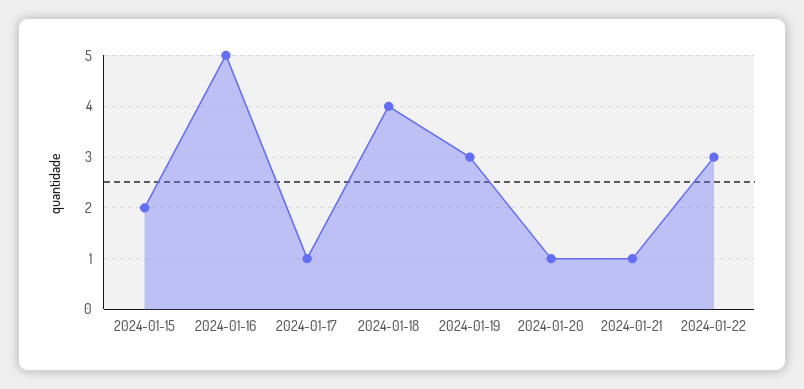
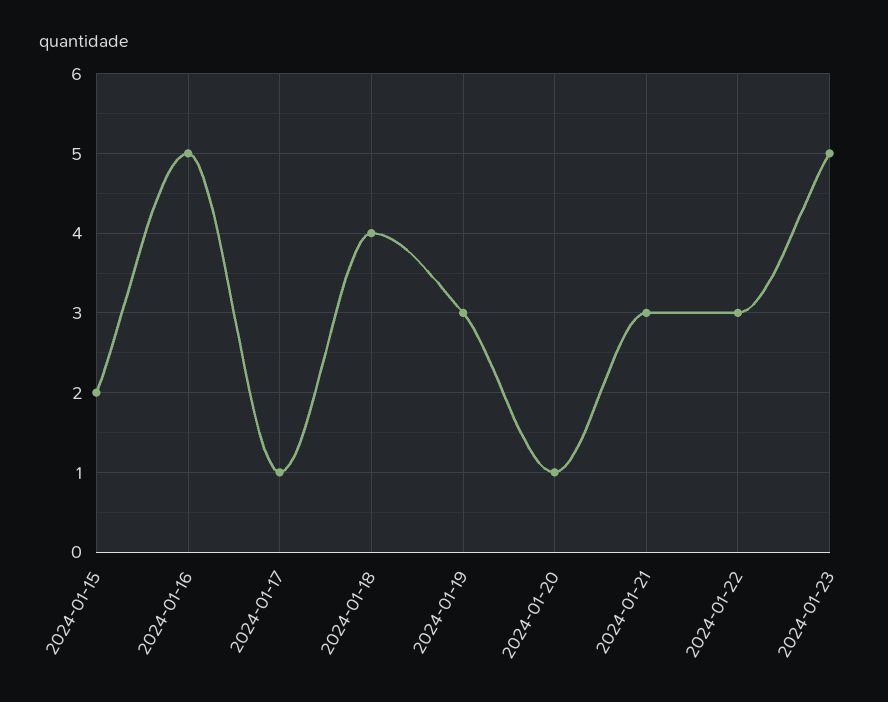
2024-01-21: 1 -> 3
2024-01-23: none -> 5

